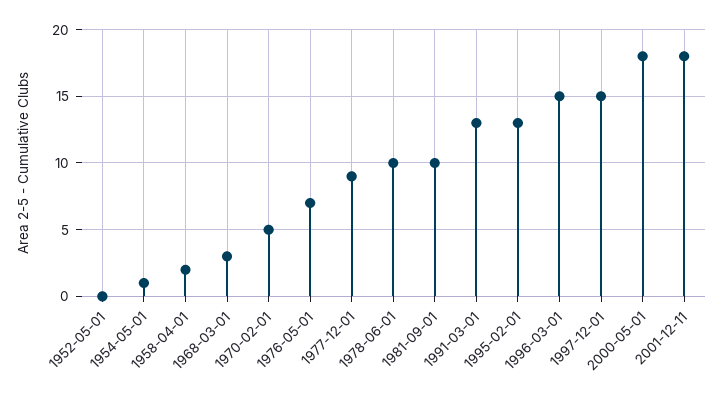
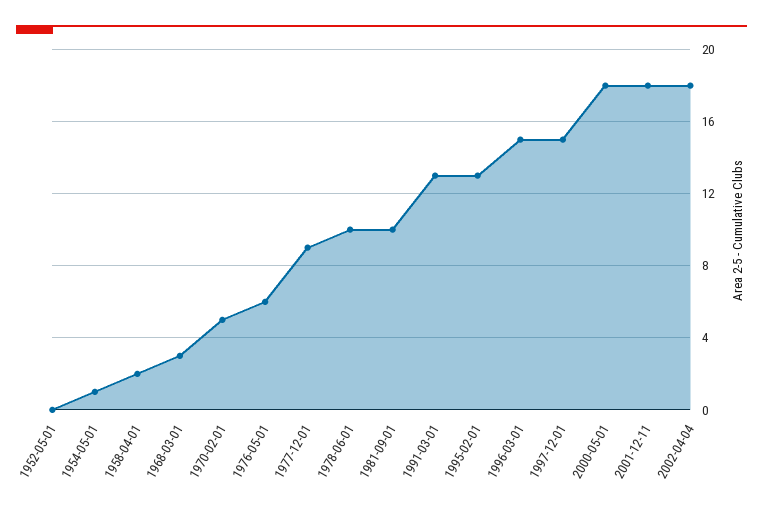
1976-05-01: 7 -> 6
2002-04-04: none -> 18

